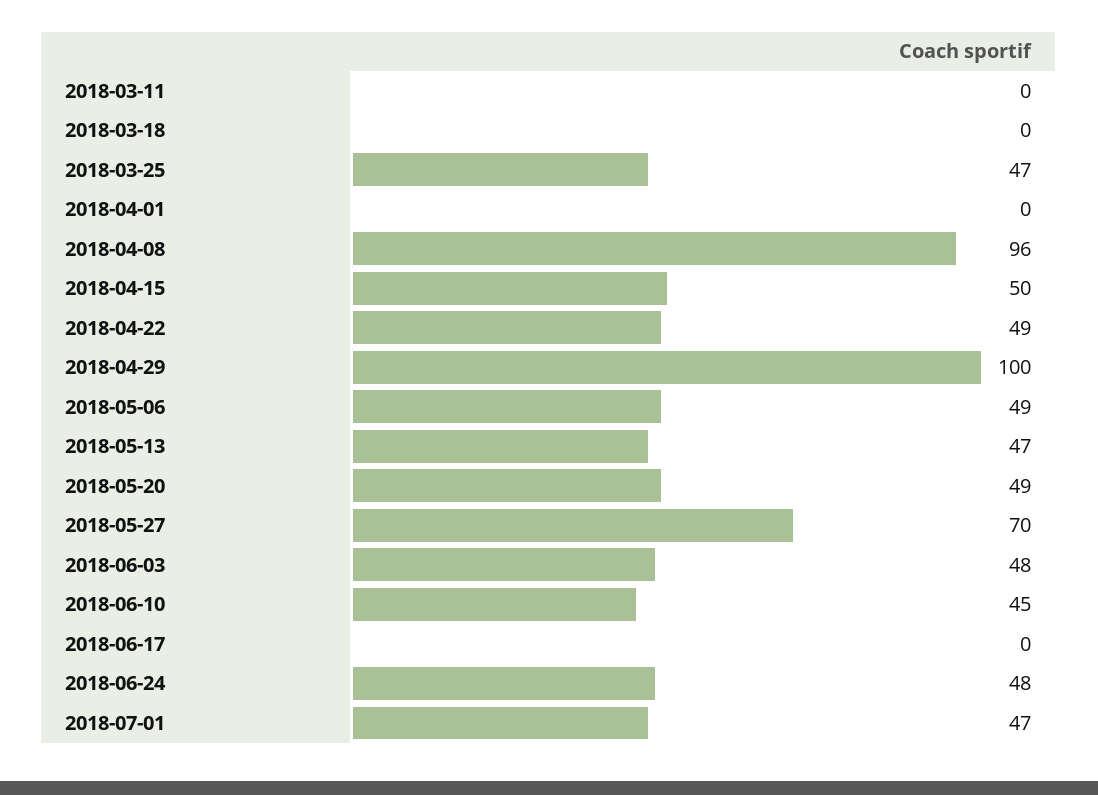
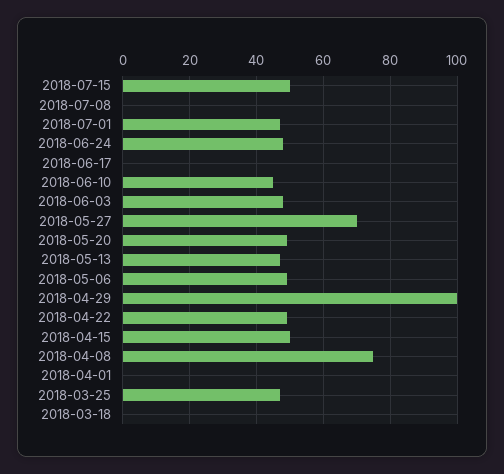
2018-03-11: 0 -> none
2018-04-08: 96 -> 75
2018-07-15: none -> 50
2018-07-08: none -> 0

